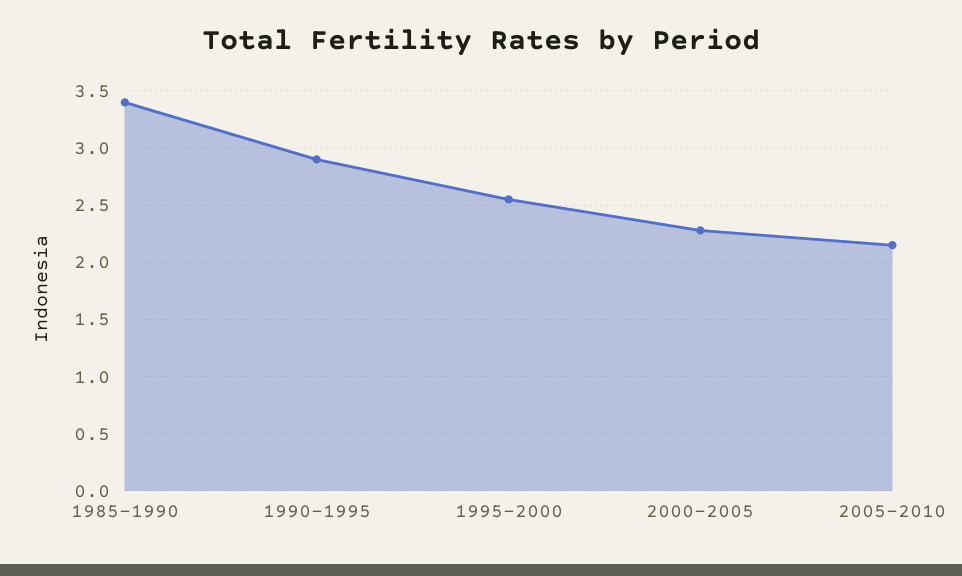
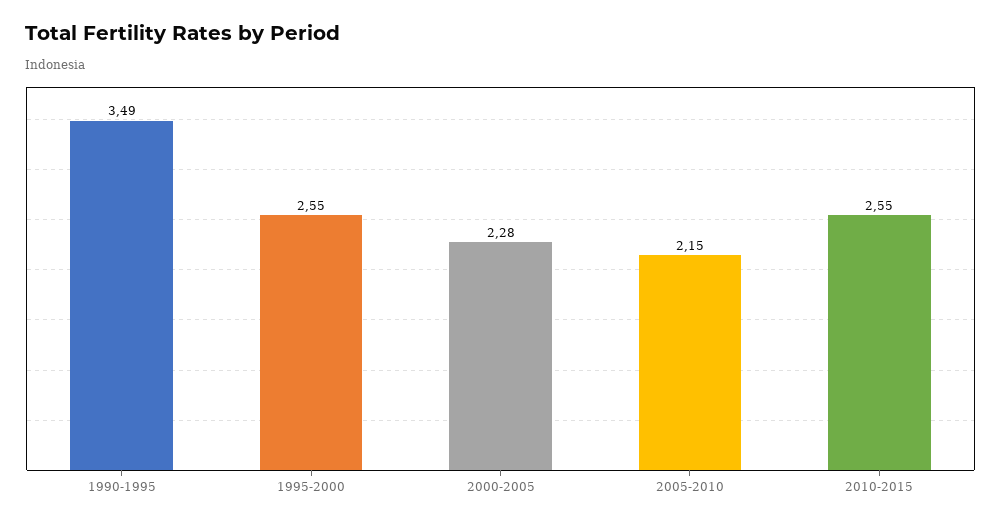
1985-1990: 3.4 -> none
1990-1995: 2.9 -> 3.49
2010-2015: none -> 2.55

